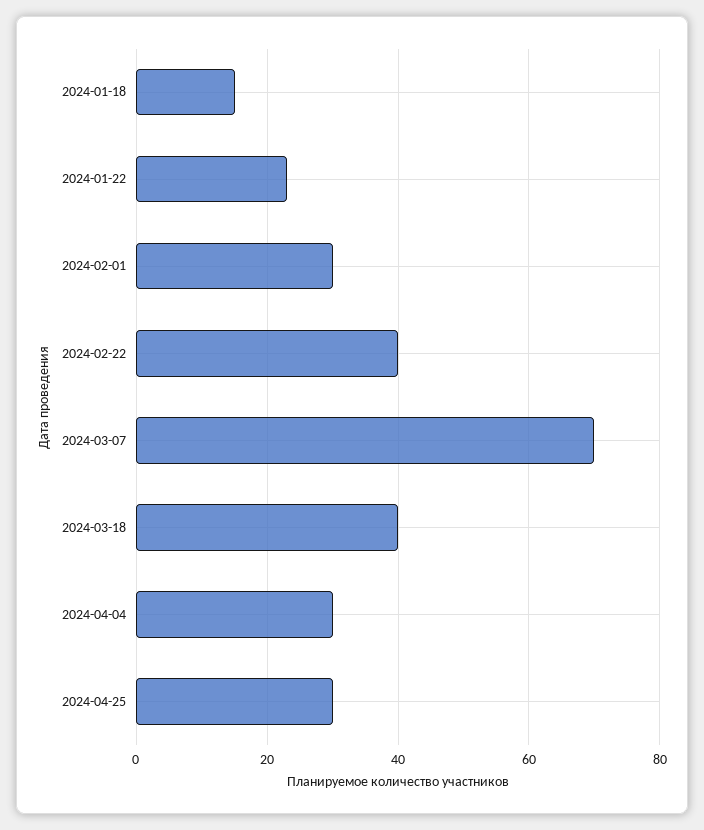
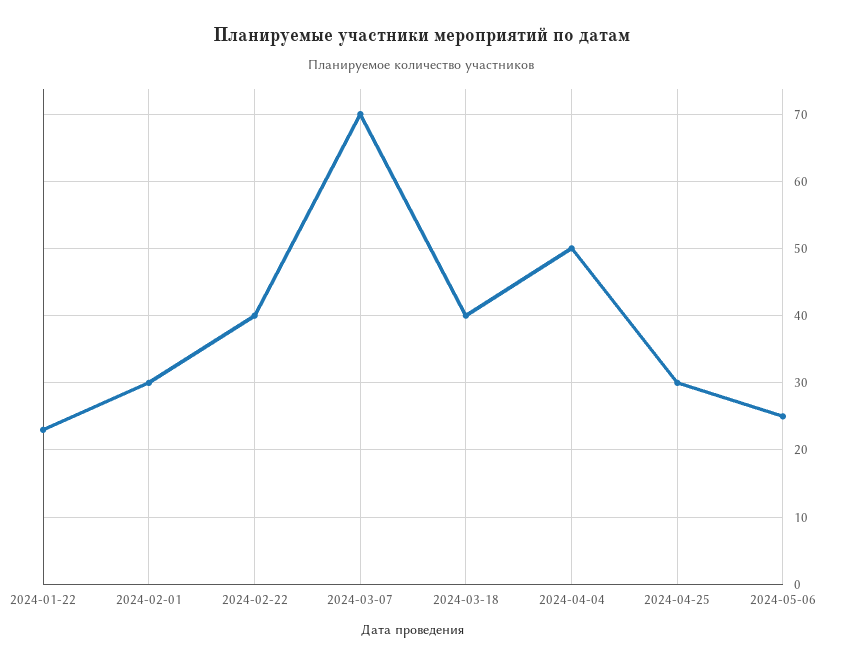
2024-01-18: 15 -> none
2024-04-04: 30 -> 50
2024-05-06: none -> 25

